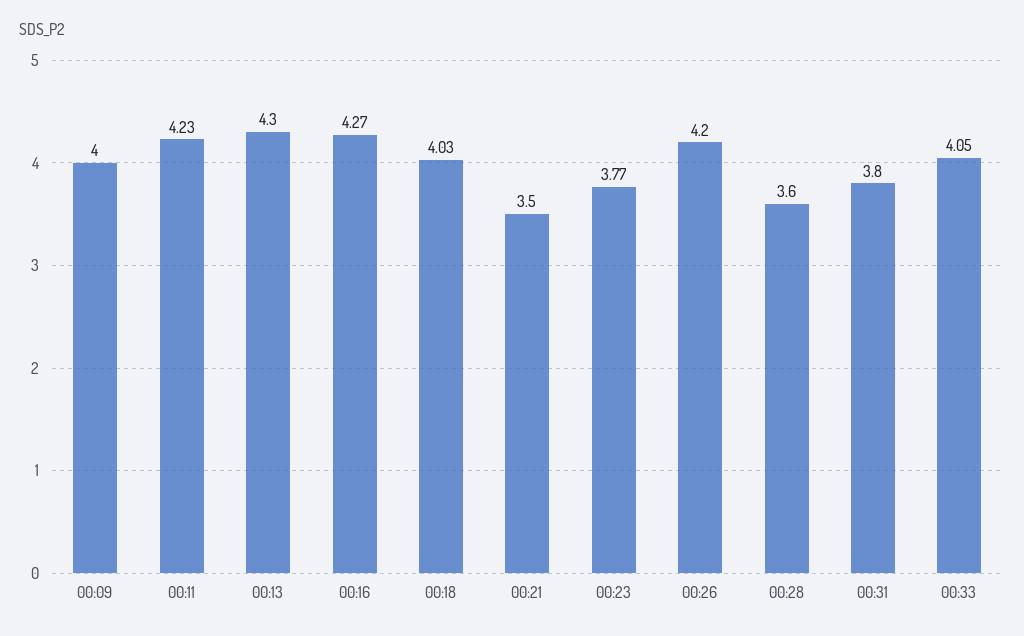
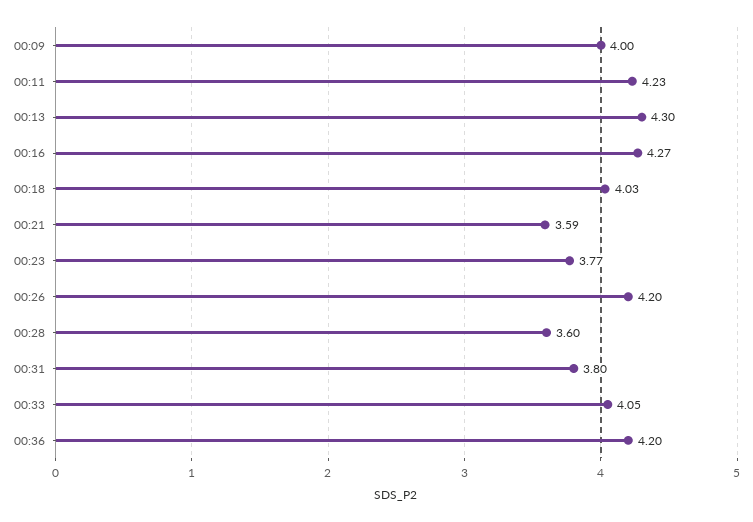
00:21: 3.5 -> 3.59
00:36: none -> 4.2

